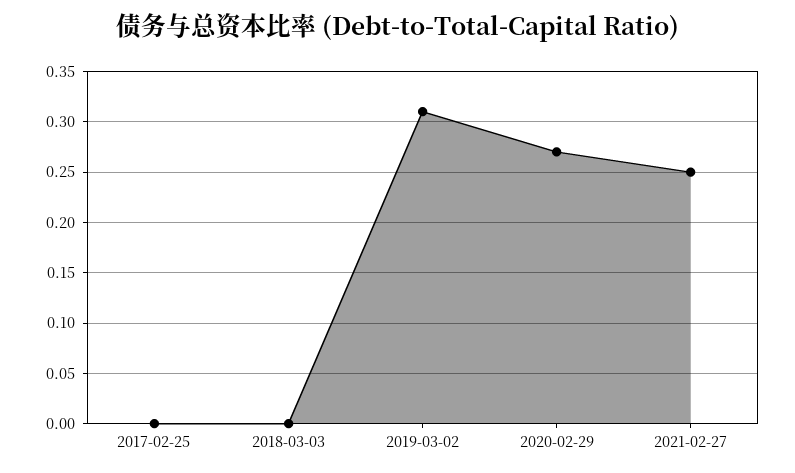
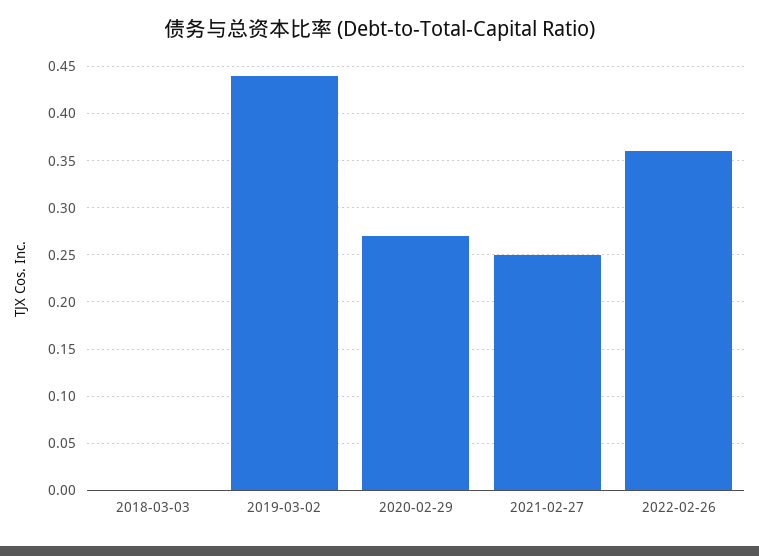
2017-02-25: 0 -> none
2019-03-02: 0.31 -> 0.44
2022-02-26: none -> 0.36

